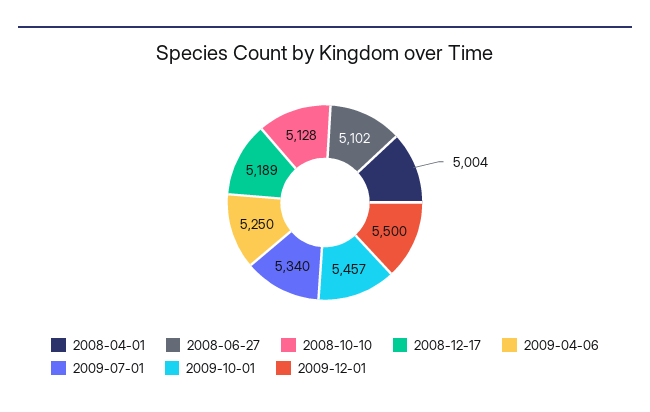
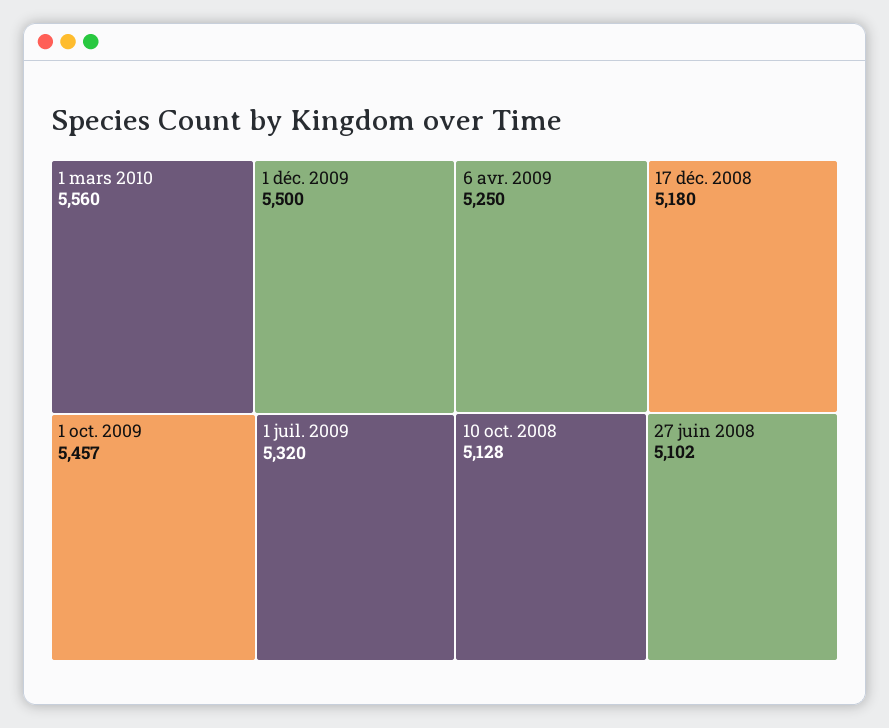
2008-04-01: 5004 -> none
2008-12-17: 5189 -> 5180
2009-07-01: 5340 -> 5320
1 mars 2010: none -> 5560

